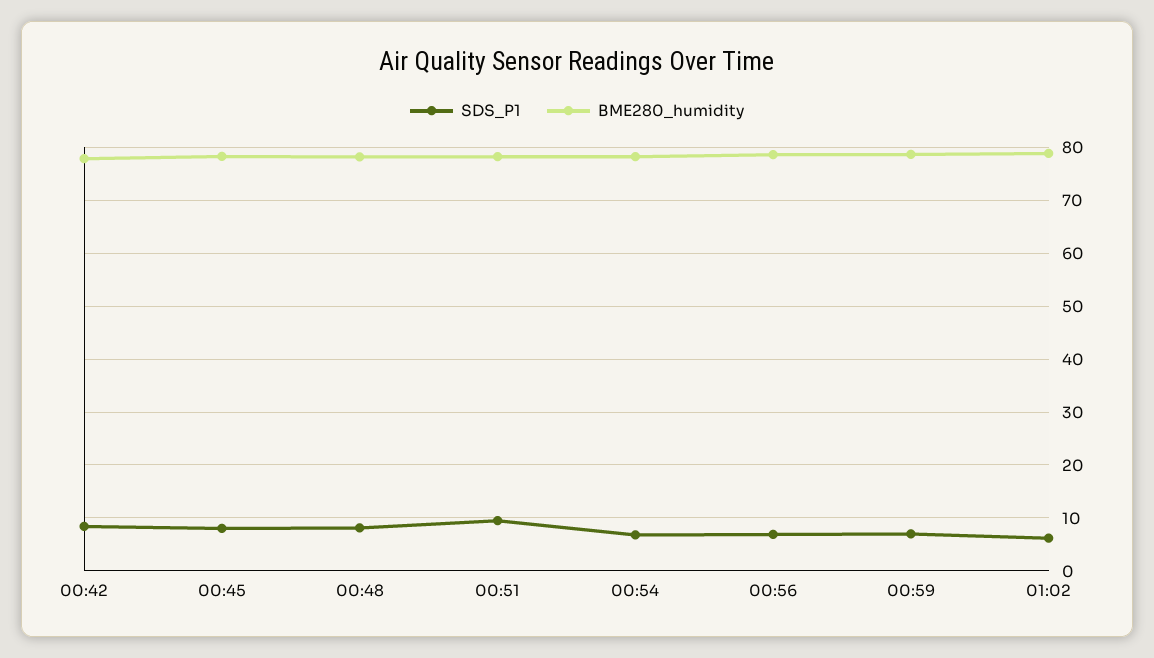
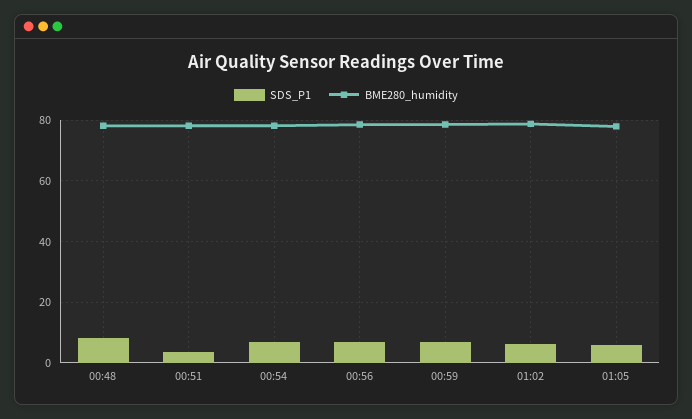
SDS_P1, 00:42: 8 -> none
BME280_humidity, 00:42: 78 -> none
SDS_P1, 00:45: 8 -> none
BME280_humidity, 00:45: 78 -> none
SDS_P1, 00:51: 10 -> 4
SDS_P1, 01:05: none -> 6
BME280_humidity, 01:05: none -> 78

